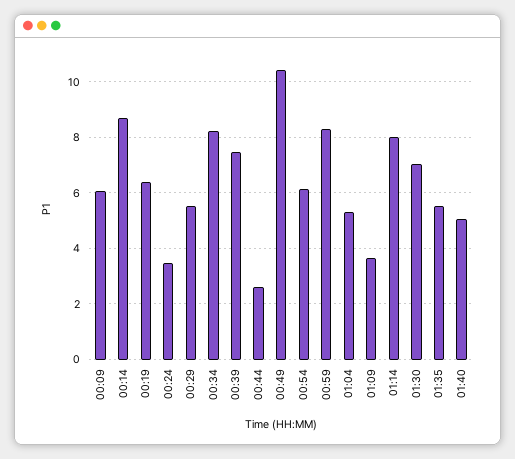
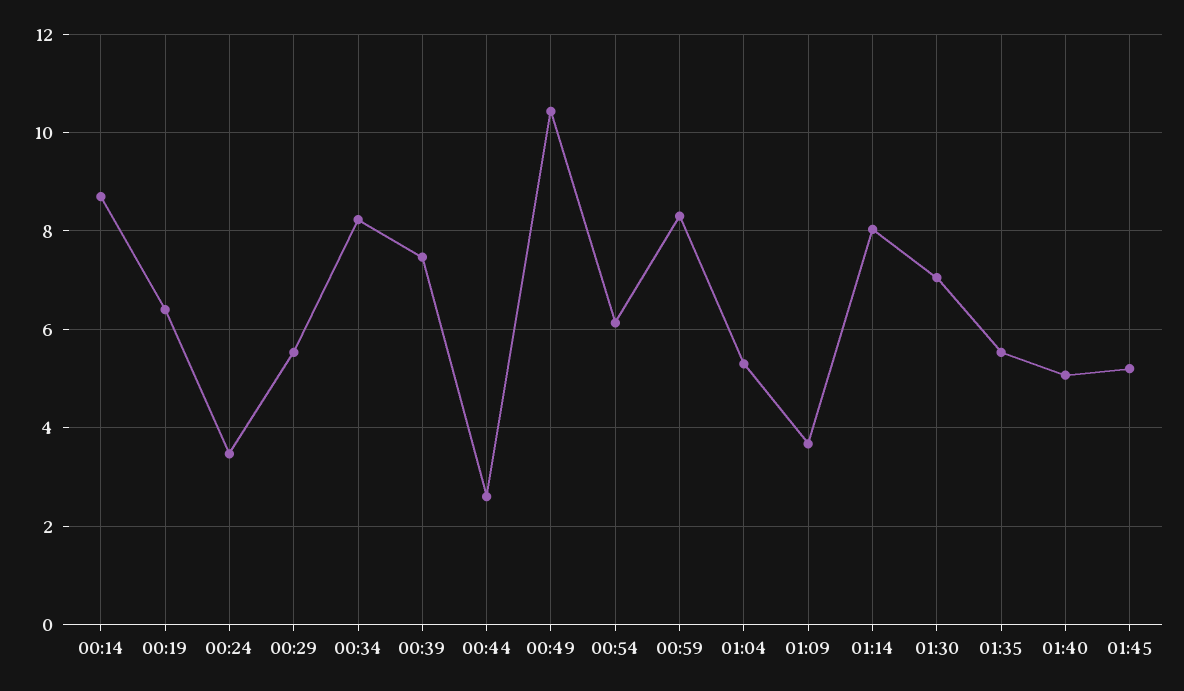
00:09: 6 -> none
01:45: none -> 5.2

